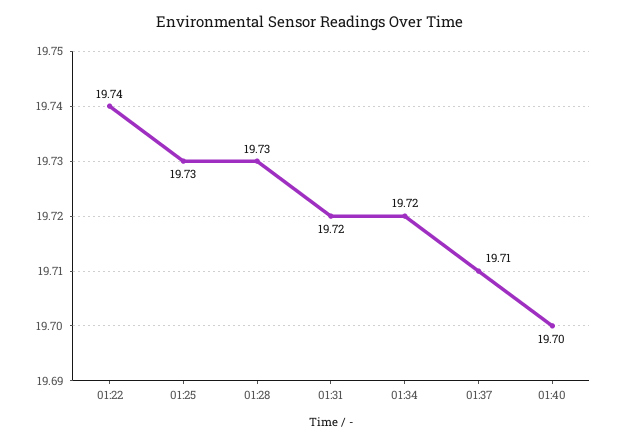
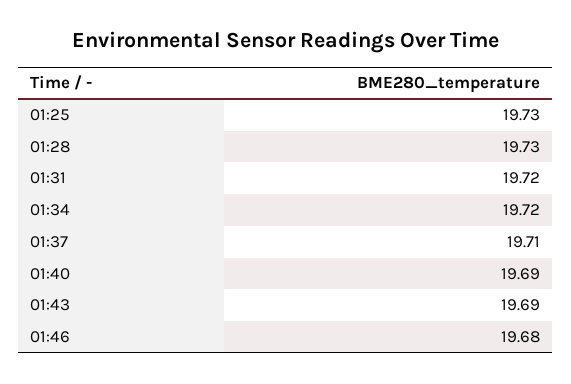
01:22: 19.74 -> none
01:40: 19.7 -> 19.69
01:43: none -> 19.69
01:46: none -> 19.68

